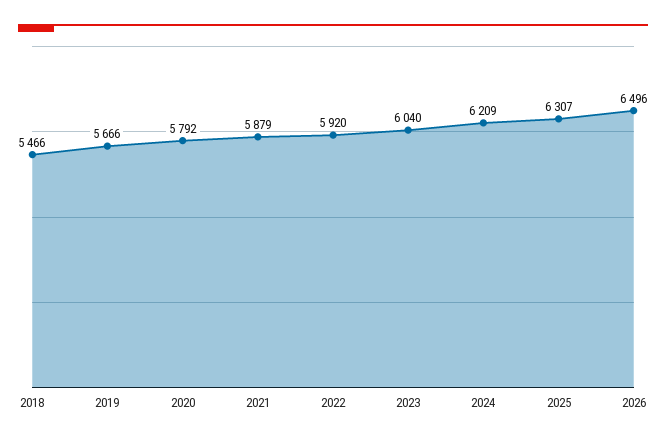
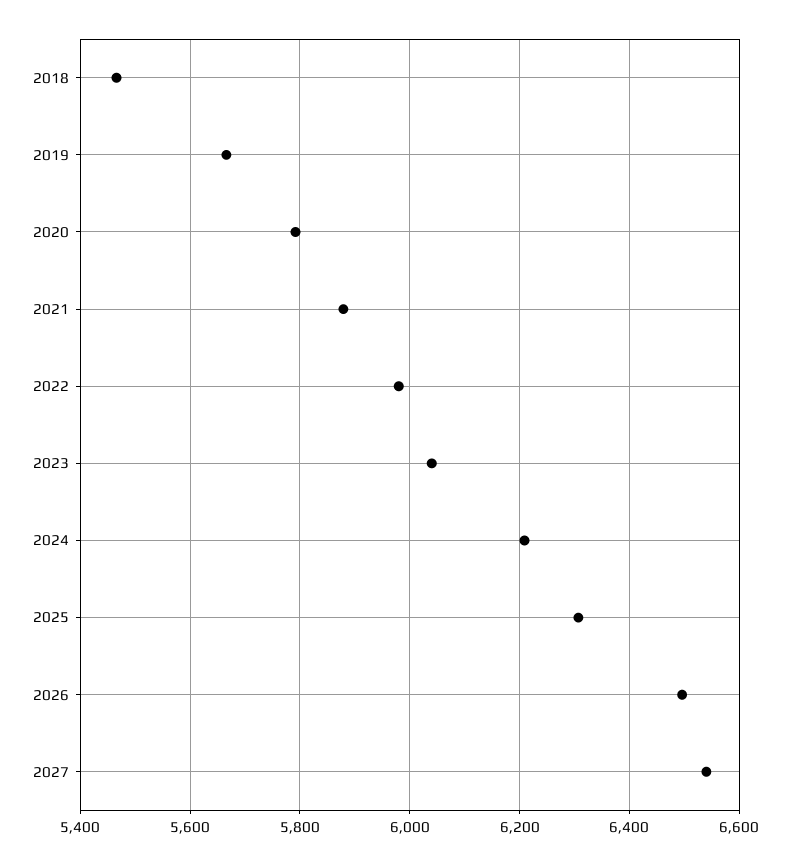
2022: 5920 -> 5980
2027: none -> 6540

